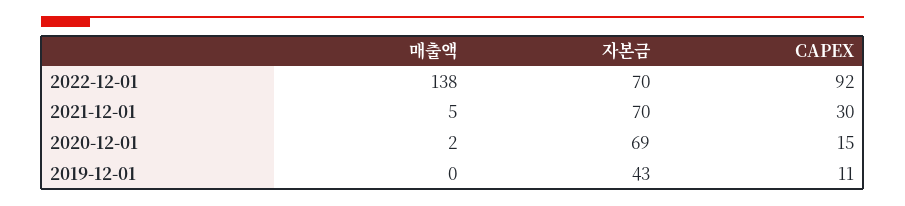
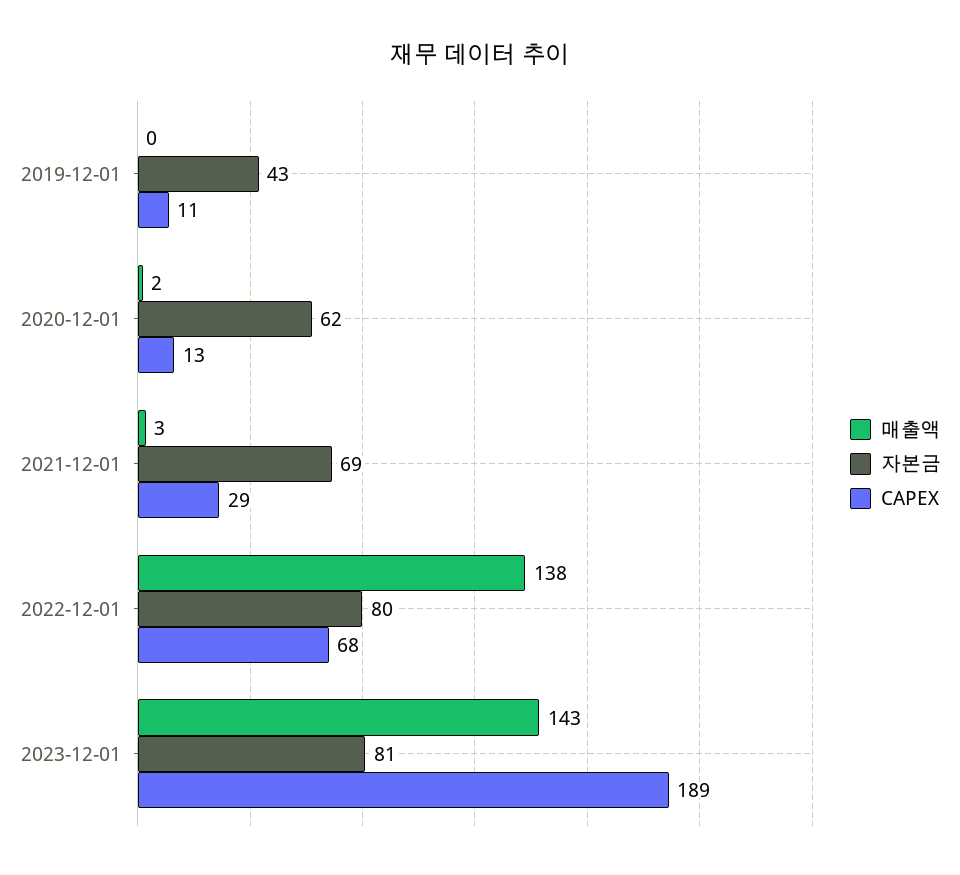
자본금, 2022-12-01: 70 -> 80
CAPEX, 2022-12-01: 92 -> 68
매출액, 2021-12-01: 5 -> 3
자본금, 2021-12-01: 70 -> 69
CAPEX, 2021-12-01: 30 -> 29
자본금, 2020-12-01: 69 -> 62
CAPEX, 2020-12-01: 15 -> 13
매출액, 2023-12-01: none -> 143
자본금, 2023-12-01: none -> 81
CAPEX, 2023-12-01: none -> 189

